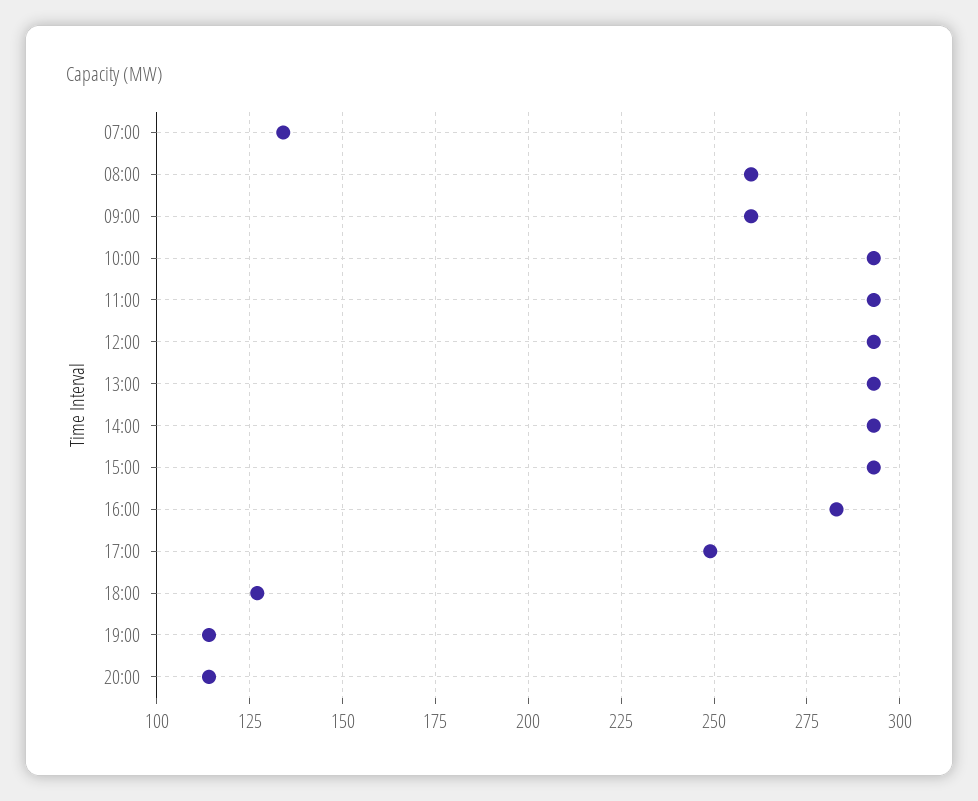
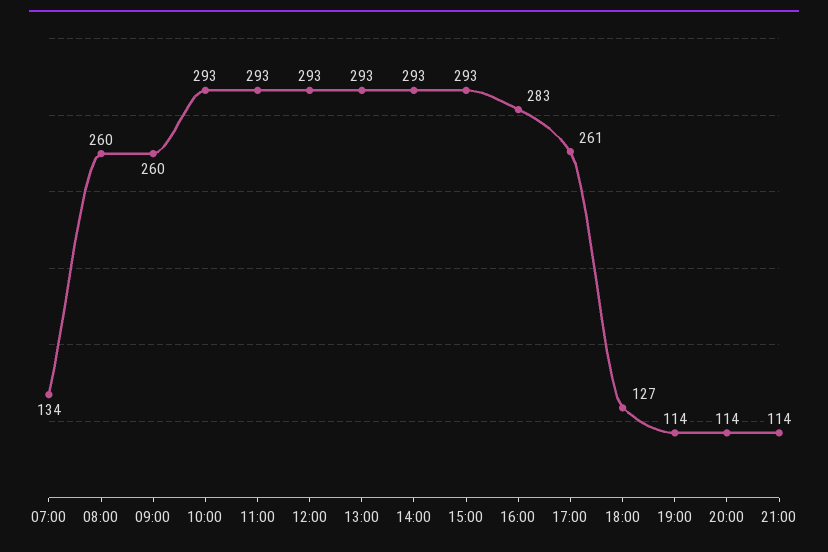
17:00: 250 -> 261
21:00: none -> 114

